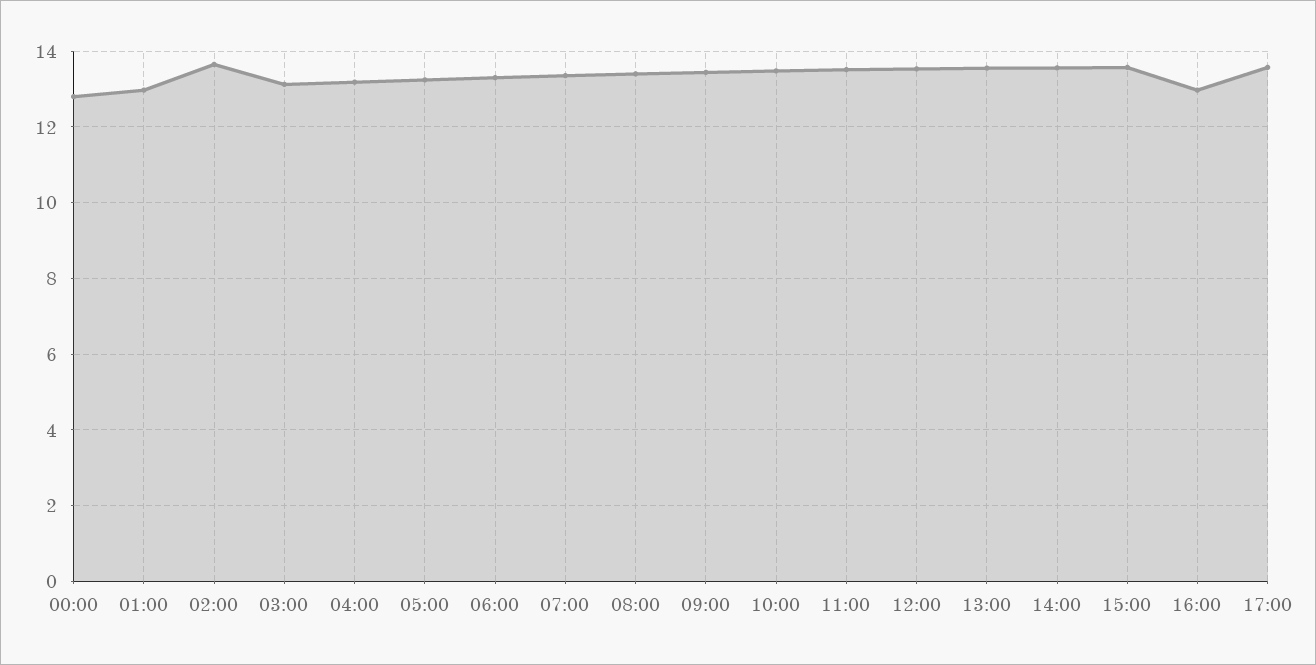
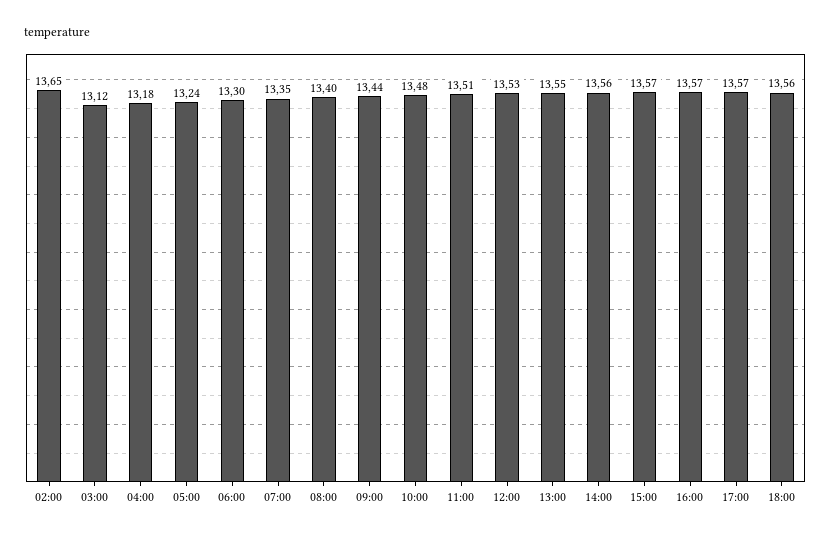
00:00: 12.8 -> none
01:00: 13 -> none
16:00: 13 -> 13.57
18:00: none -> 13.56

